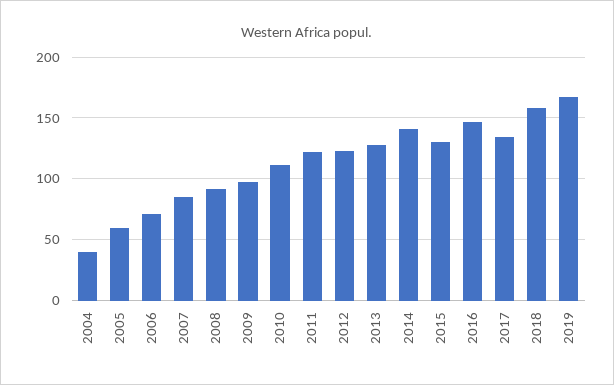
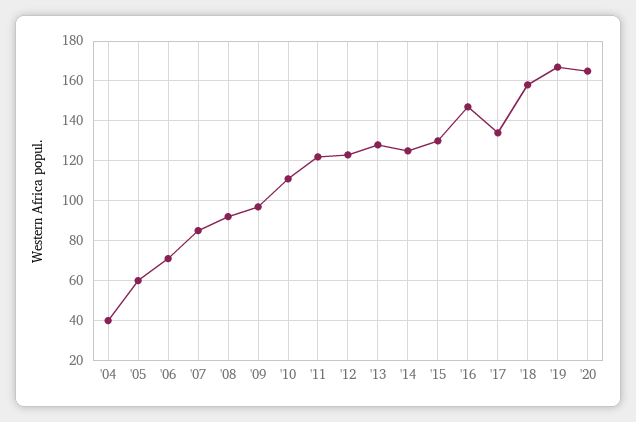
2014: 140 -> 125
'20: none -> 165

